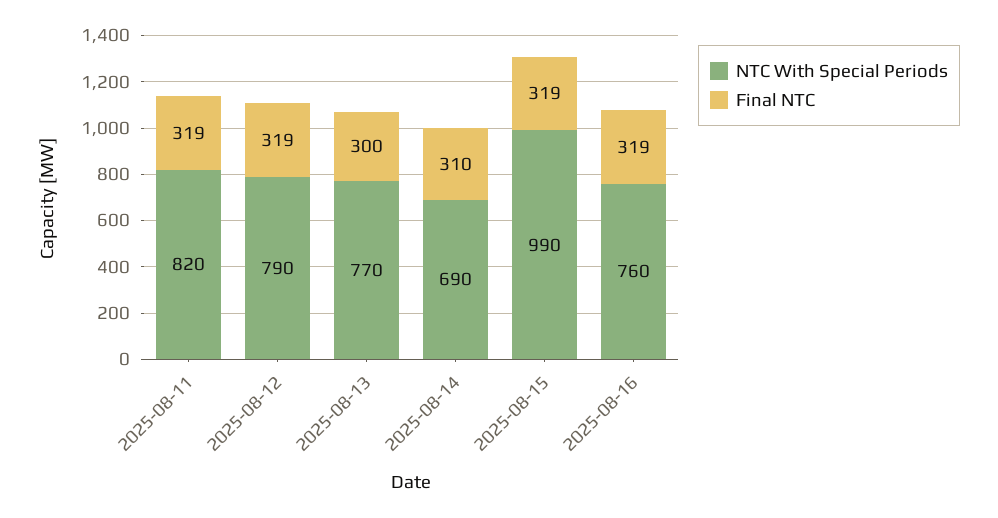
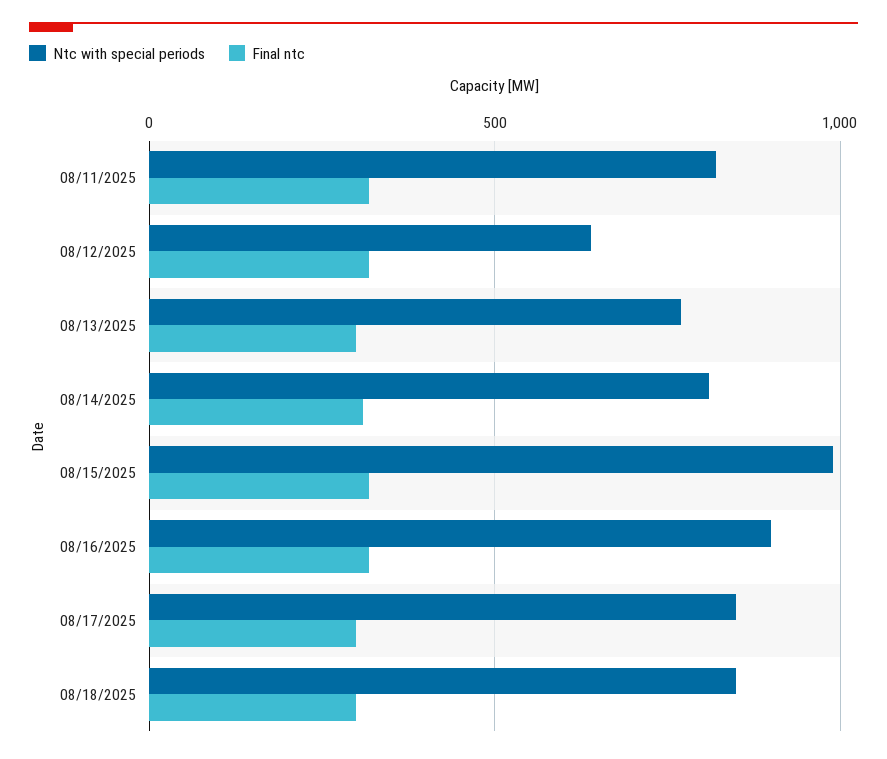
NTC With Special Periods, 2025-08-12: 790 -> 650
NTC With Special Periods, 2025-08-14: 690 -> 800
NTC With Special Periods, 2025-08-16: 760 -> 900
NTC With Special Periods, 08/17/2025: none -> 850
Final NTC, 08/17/2025: none -> 300
NTC With Special Periods, 08/18/2025: none -> 850
Final NTC, 08/18/2025: none -> 300

